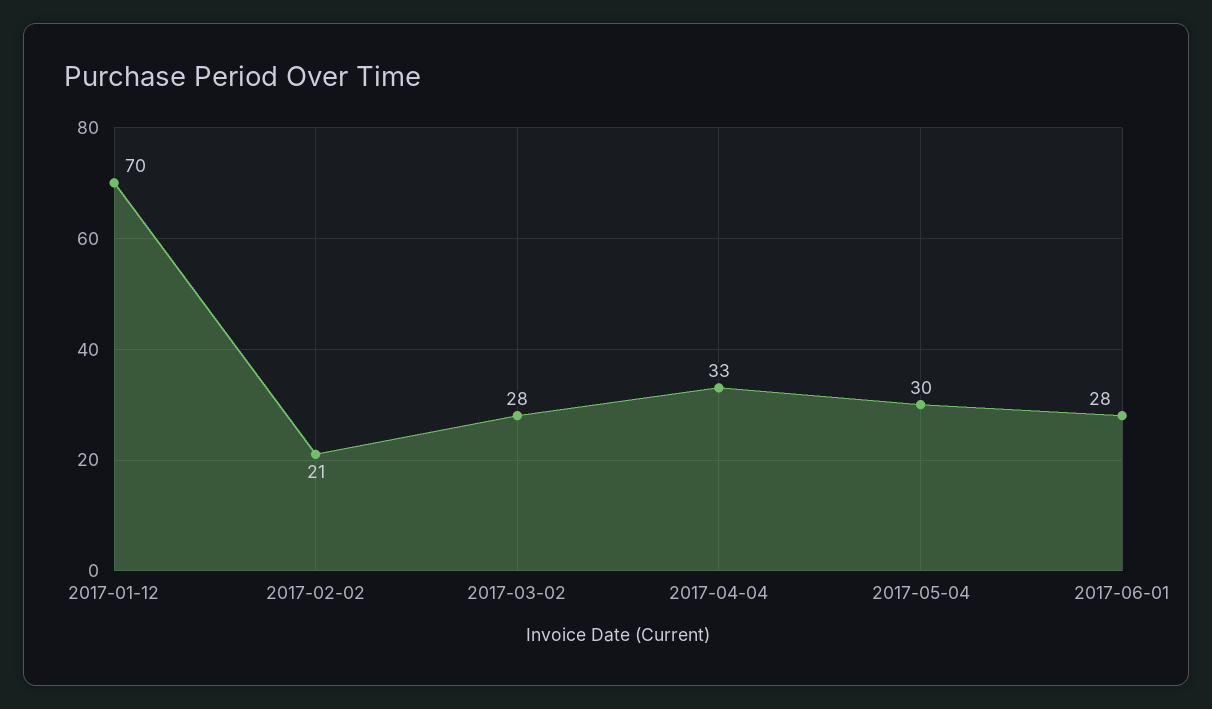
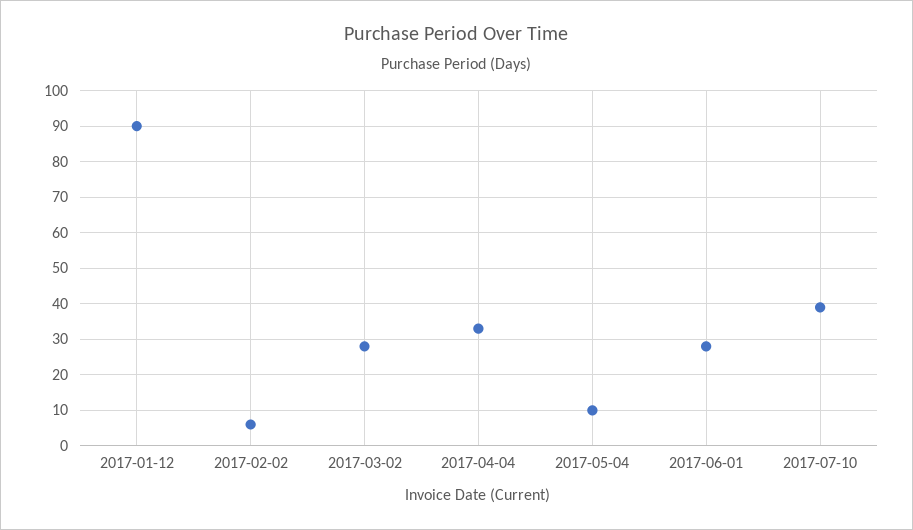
2017-01-12: 70 -> 90
2017-02-02: 21 -> 5
2017-05-04: 30 -> 10
2017-07-10: none -> 40

